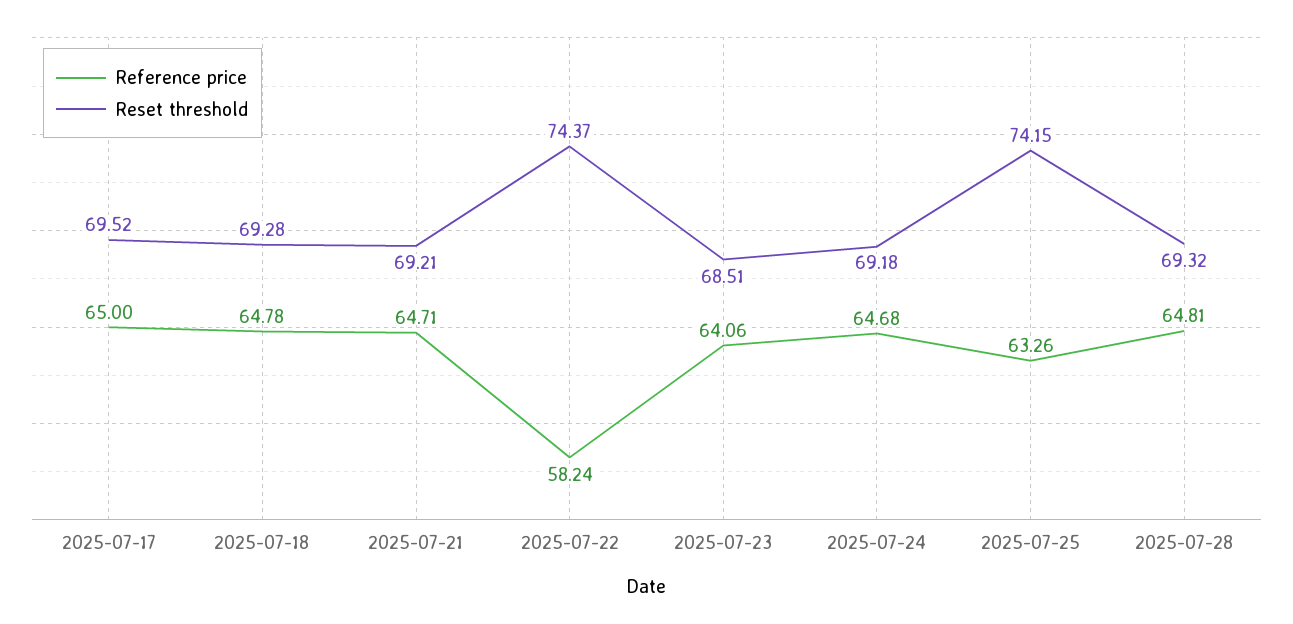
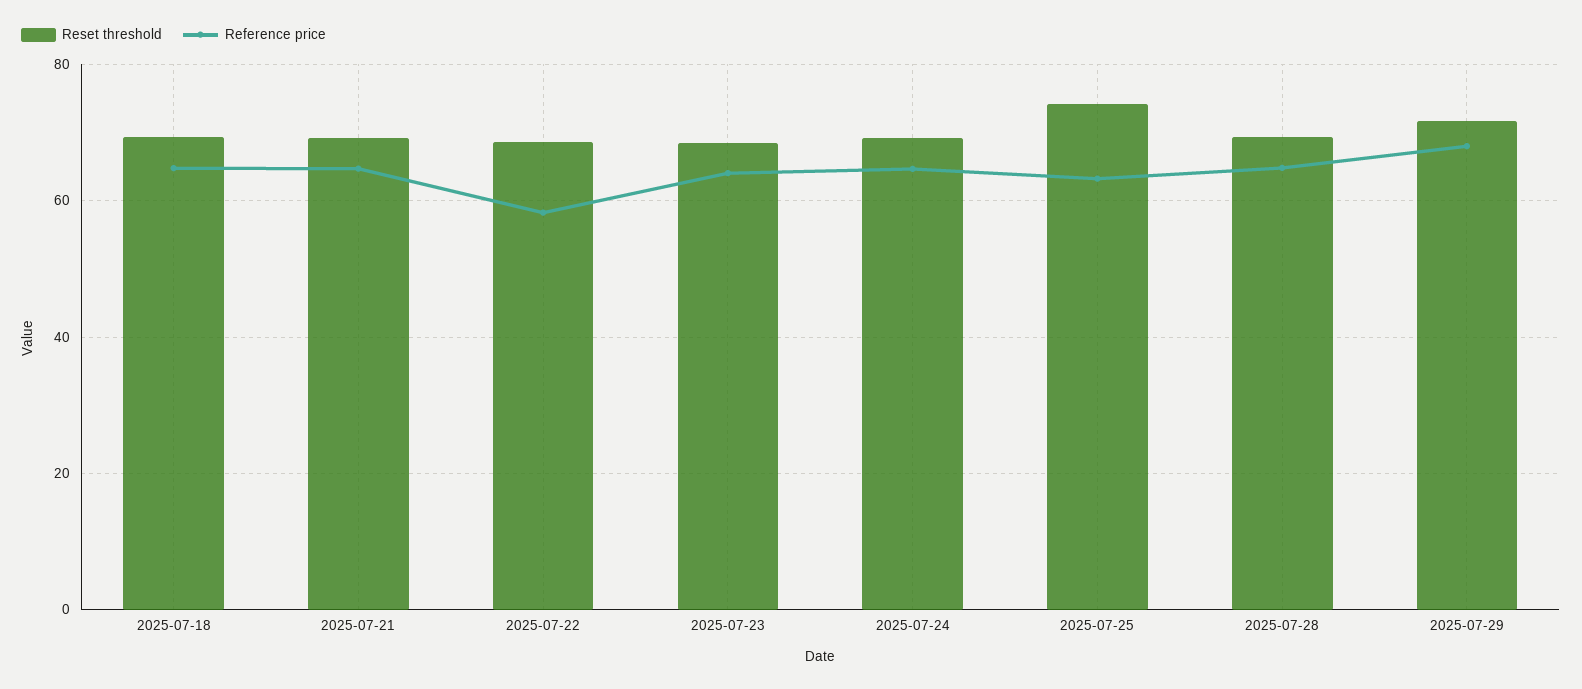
Reference price, 2025-07-17: 65 -> none
Reset threshold, 2025-07-17: 69.52 -> none
Reset threshold, 2025-07-22: 74.37 -> 68
Reset threshold, 2025-07-29: none -> 72
Reference price, 2025-07-29: none -> 68

